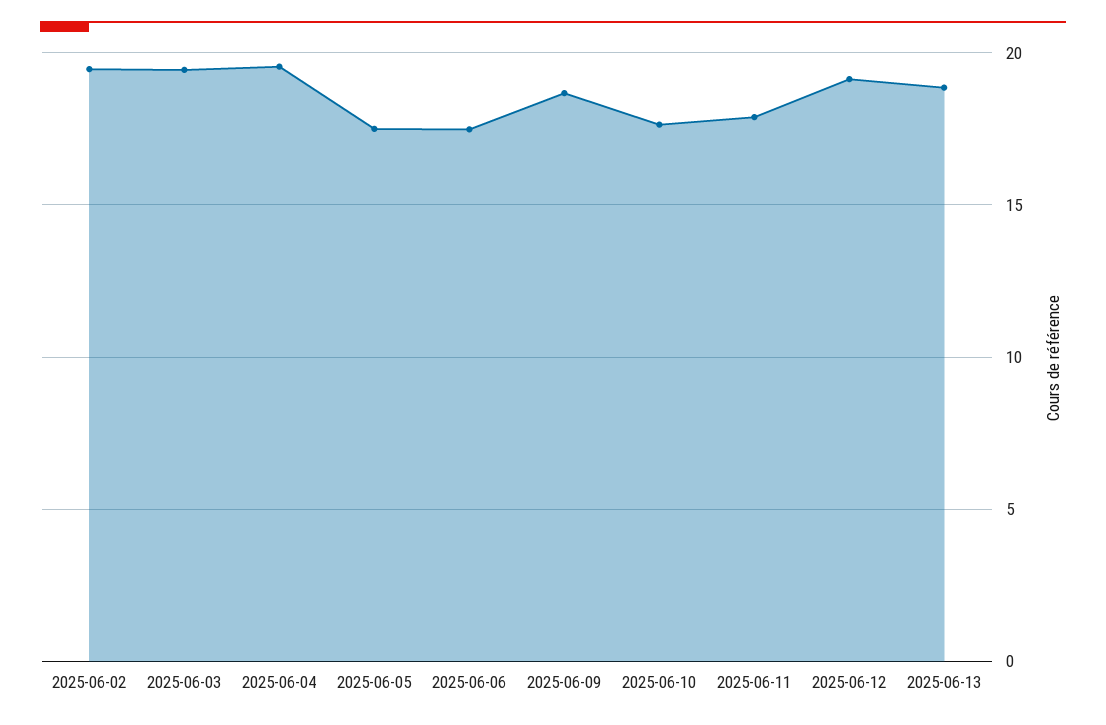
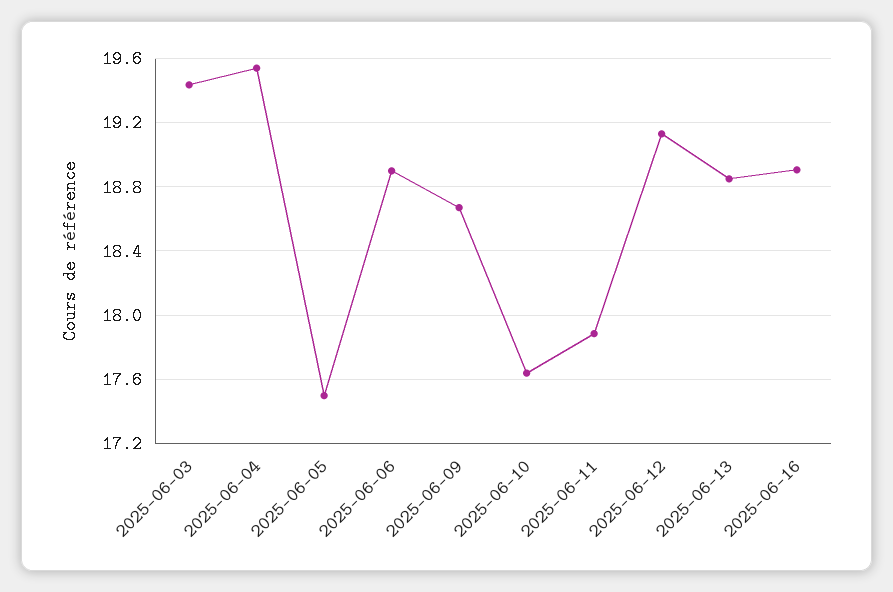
2025-06-02: 19.5 -> none
2025-06-06: 17.5 -> 18.9
2025-06-16: none -> 18.9

